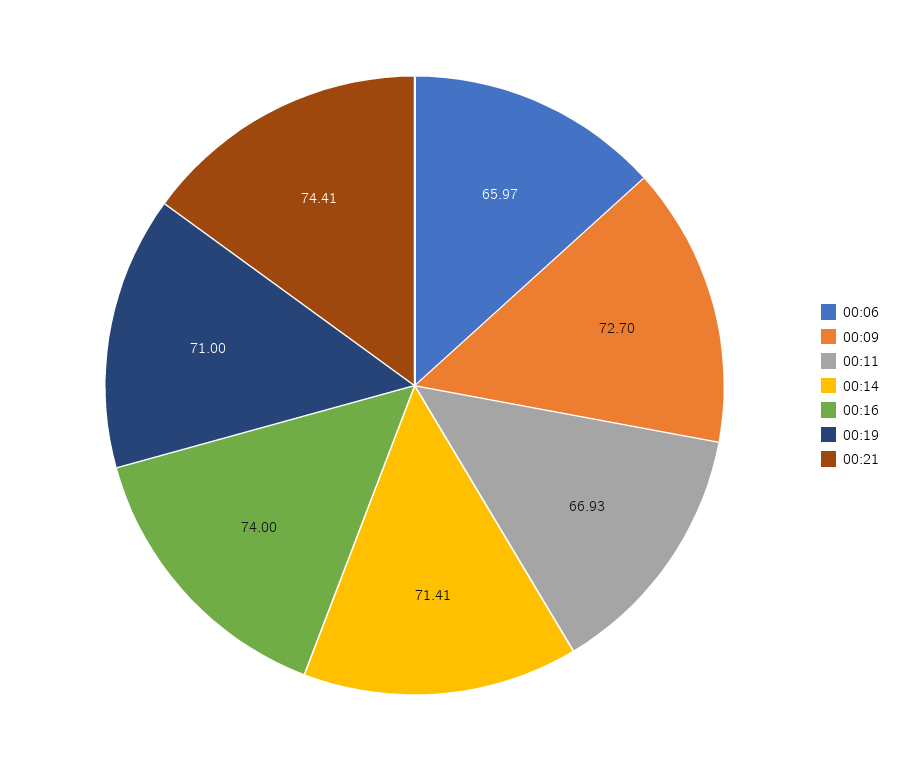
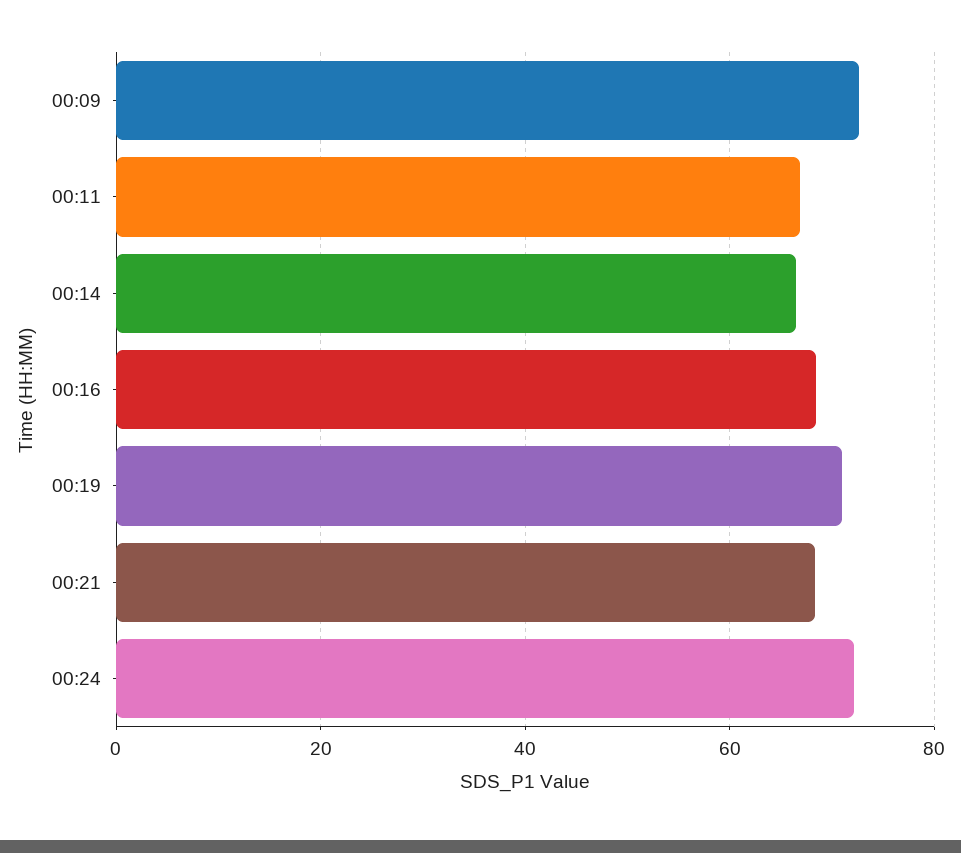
00:06: 65.97 -> none
00:14: 71.41 -> 66
00:16: 74 -> 68
00:21: 74.41 -> 68
00:24: none -> 72

